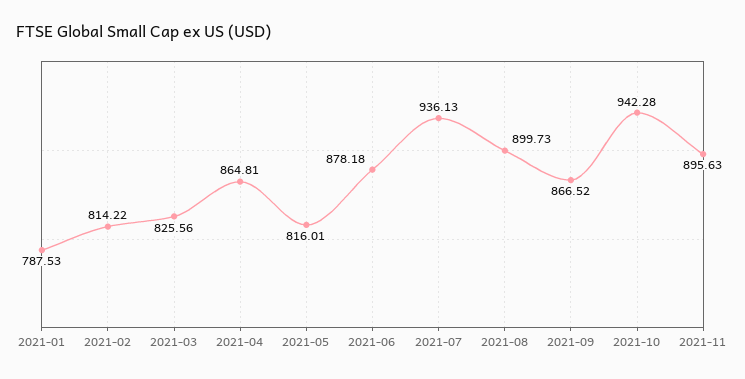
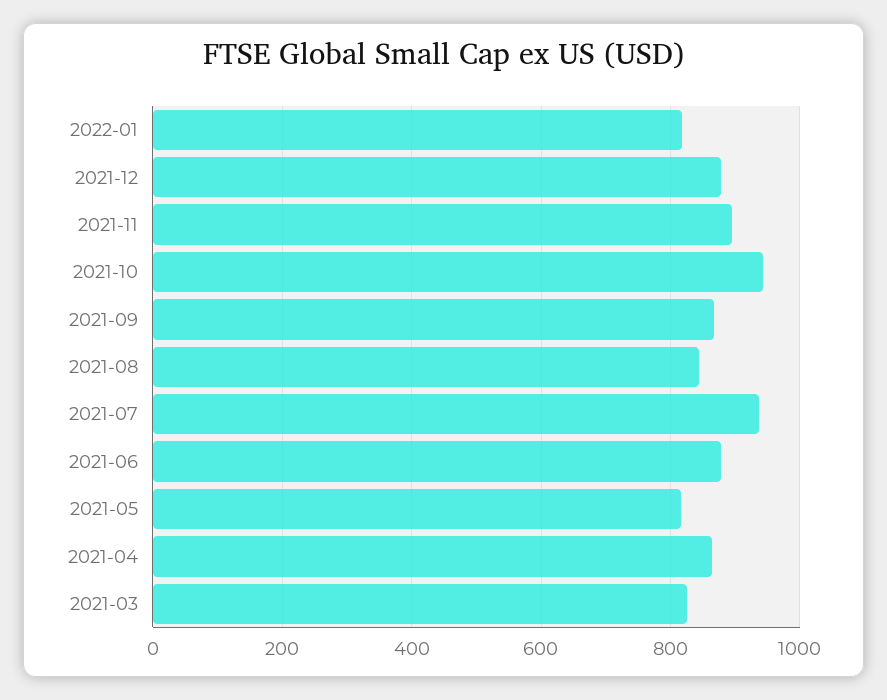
2021-01: 787.53 -> none
2021-02: 814.22 -> none
2021-08: 899.73 -> 840
2022-01: none -> 820
2021-12: none -> 880

